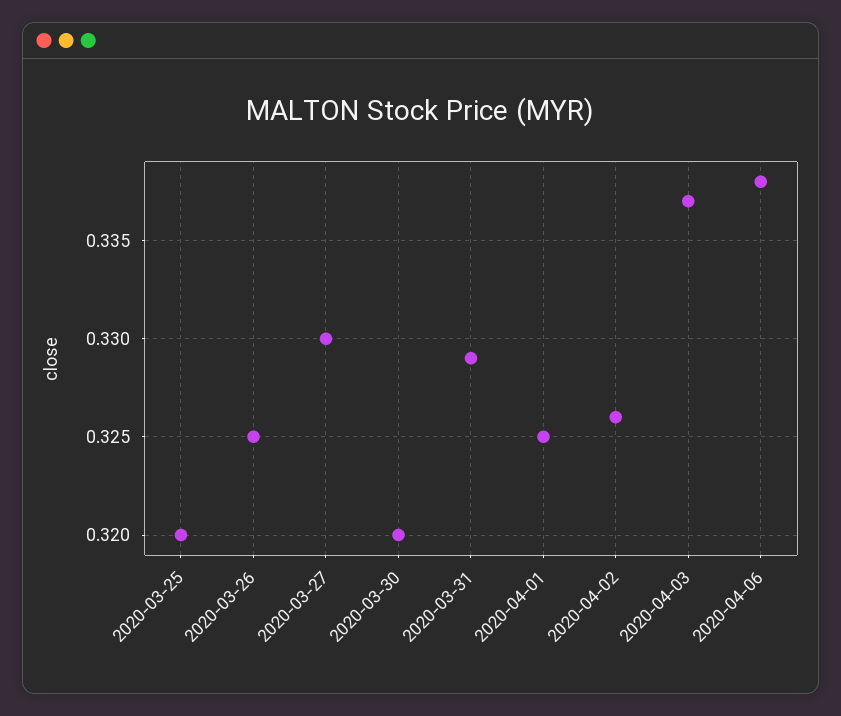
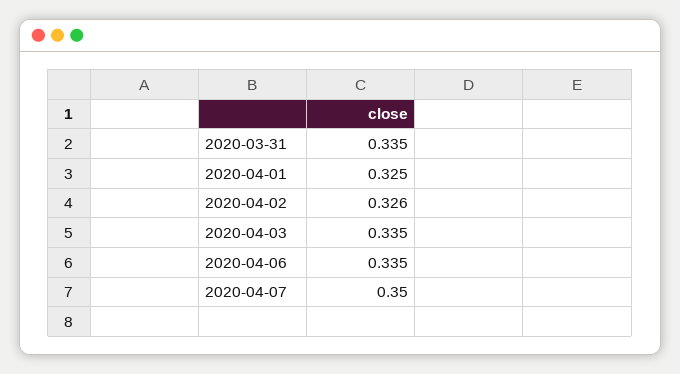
2020-03-25: 0.32 -> none
2020-03-26: 0.325 -> none
2020-03-27: 0.33 -> none
2020-03-30: 0.32 -> none
2020-03-31: 0.329 -> 0.335
2020-04-03: 0.337 -> 0.335
2020-04-06: 0.338 -> 0.335
2020-04-07: none -> 0.35

